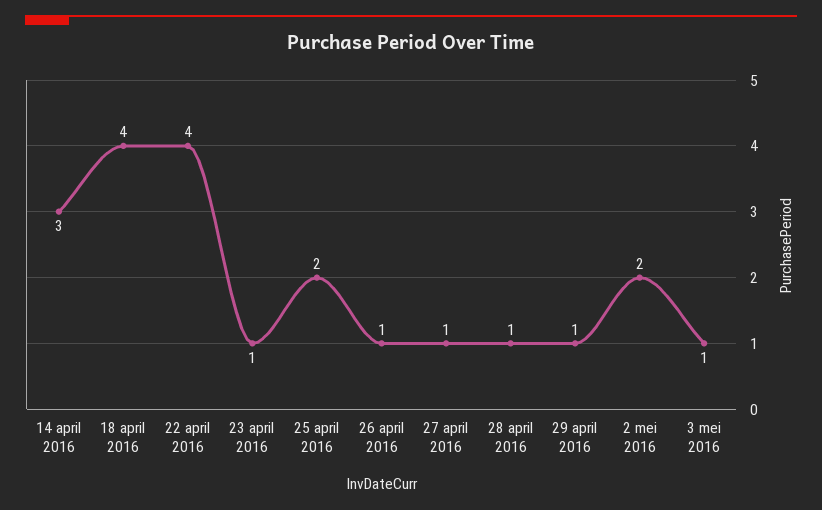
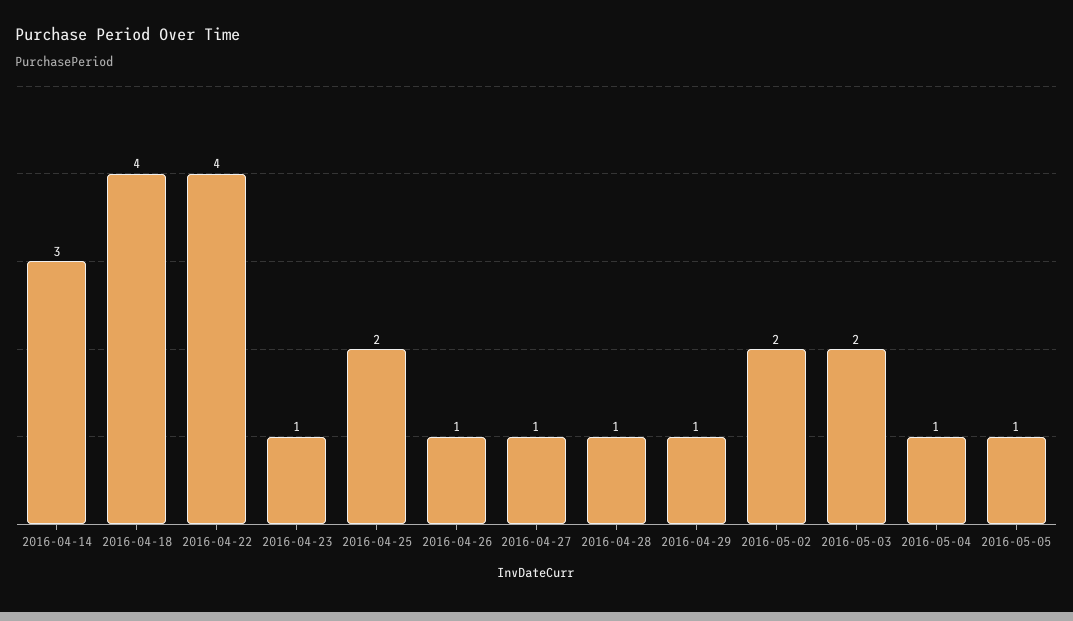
3 mei 2016: 1 -> 2
2016-05-04: none -> 1
2016-05-05: none -> 1

